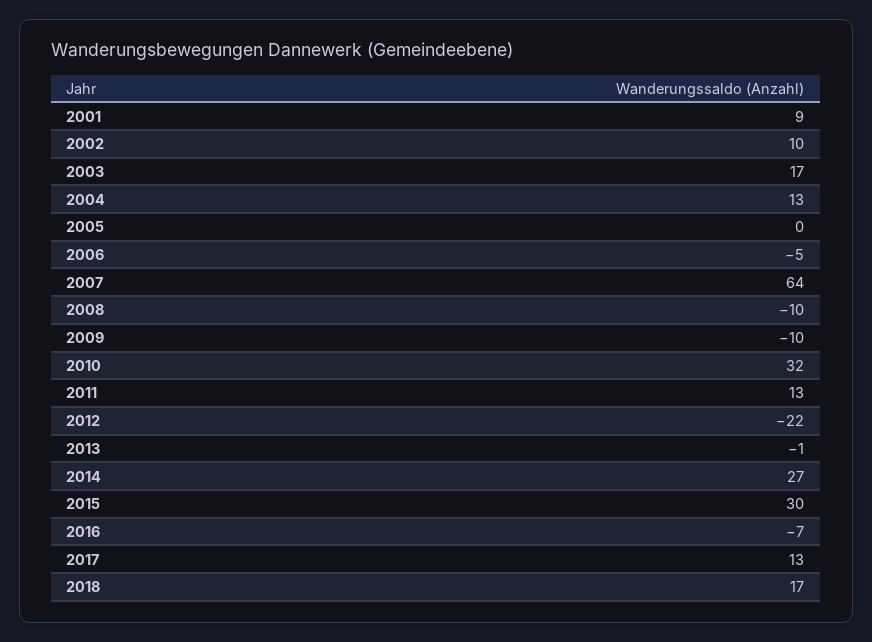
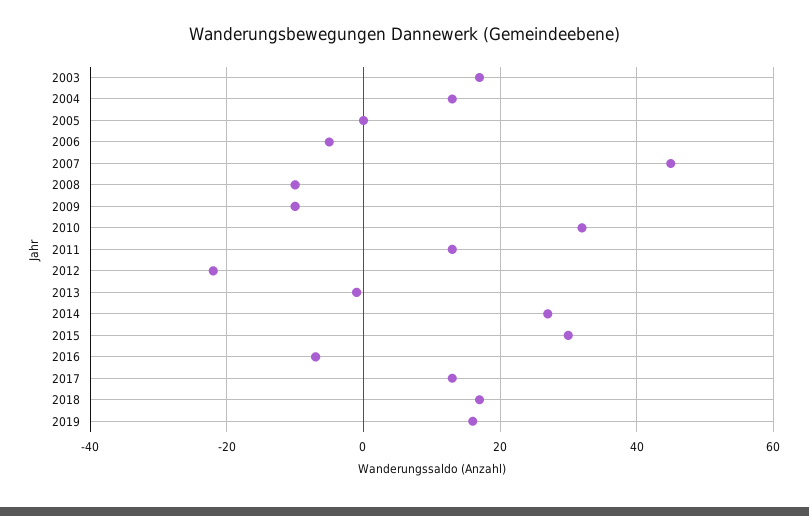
2001: 9 -> none
2002: 10 -> none
2007: 64 -> 45
2019: none -> 15

